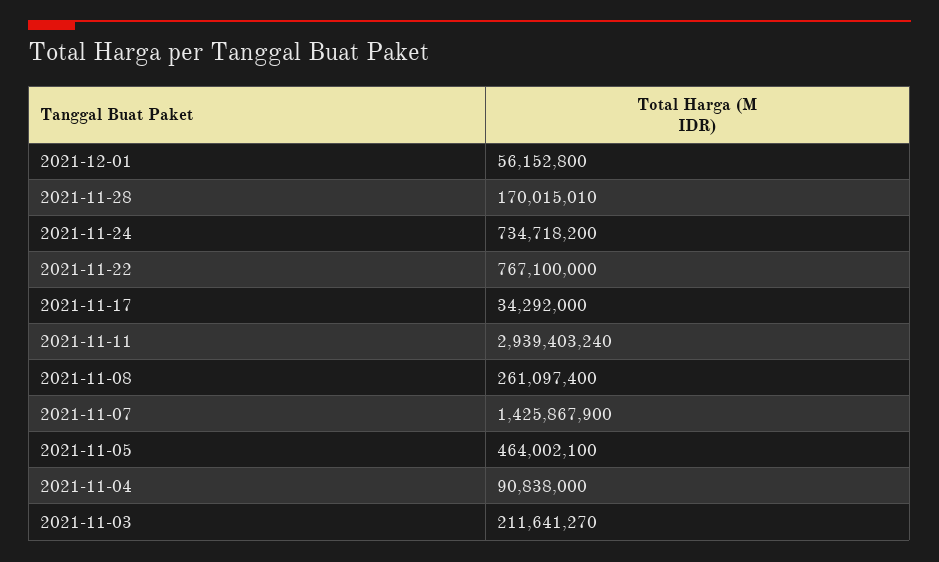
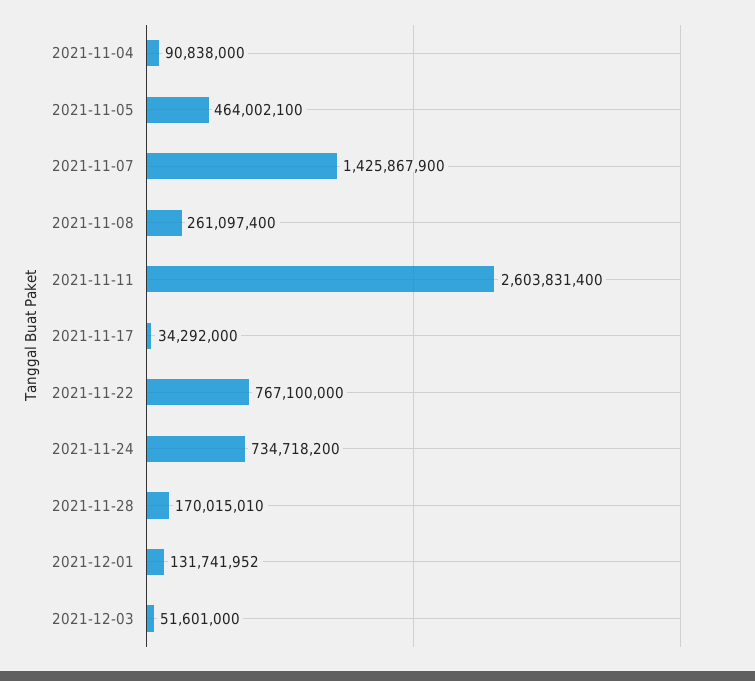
2021-12-01: 56152800 -> 131741952
2021-11-11: 2939403240 -> 2603831400
2021-11-03: 211641270 -> none
2021-12-03: none -> 51601000

